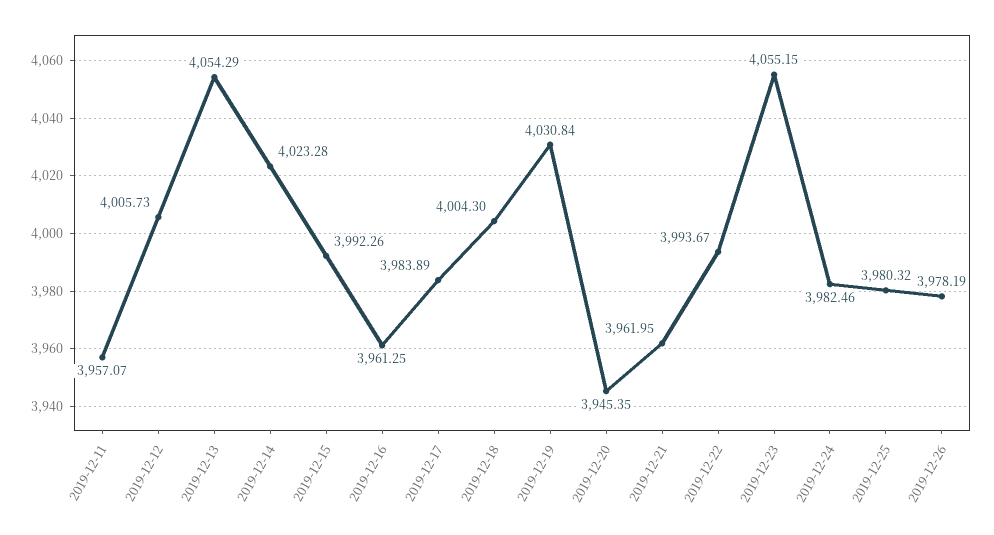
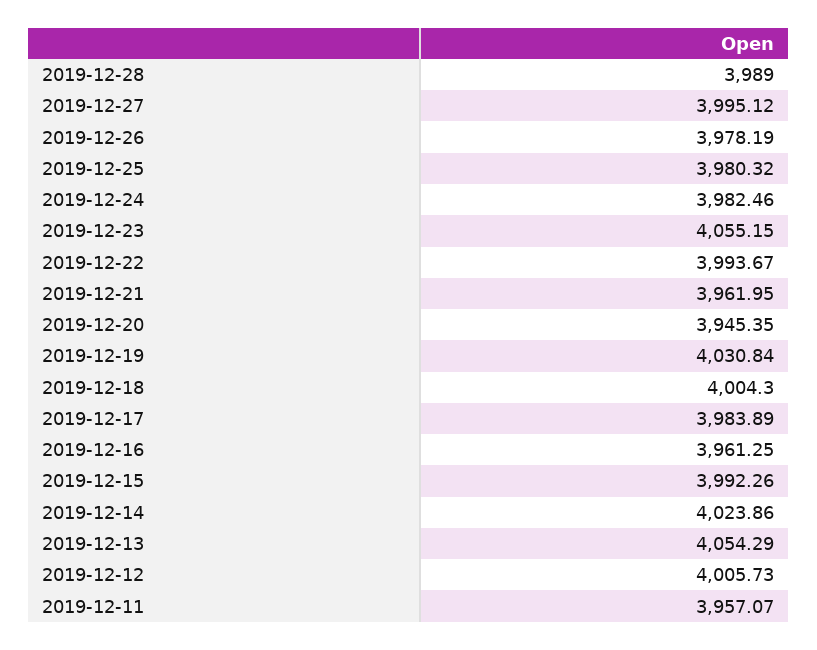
2019-12-14: 4023.28 -> 4023.86
2019-12-28: none -> 3989
2019-12-27: none -> 3995.12

